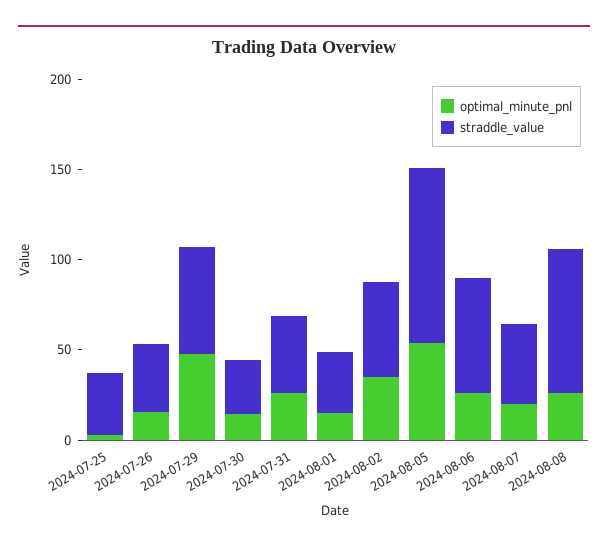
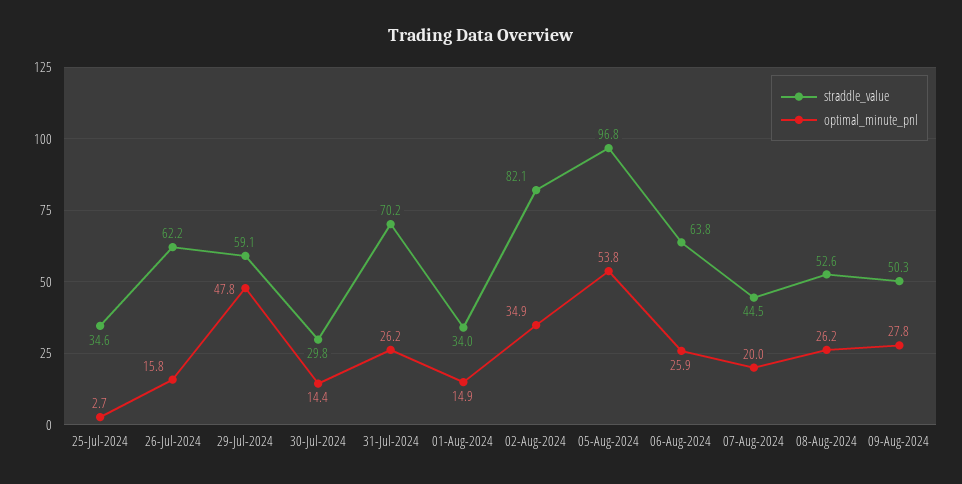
straddle_value, 2024-07-26: 40 -> 62.2
straddle_value, 2024-07-31: 40 -> 70.2
straddle_value, 2024-08-02: 50 -> 82.1
straddle_value, 2024-08-08: 80 -> 52.6
straddle_value, 09-Aug-2024: none -> 50.3
optimal_minute_pnl, 09-Aug-2024: none -> 27.8

